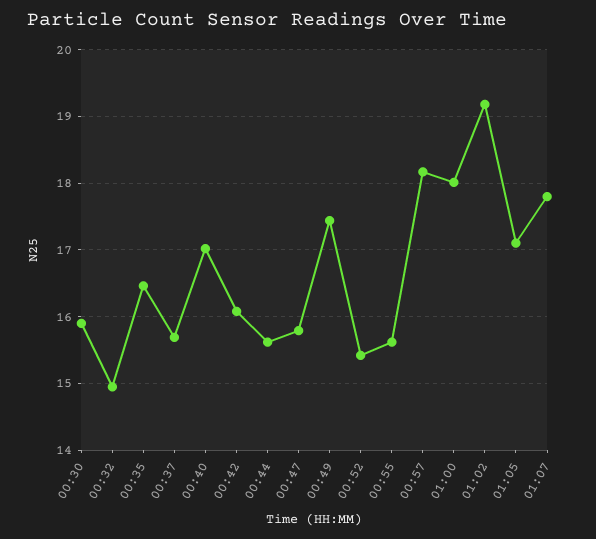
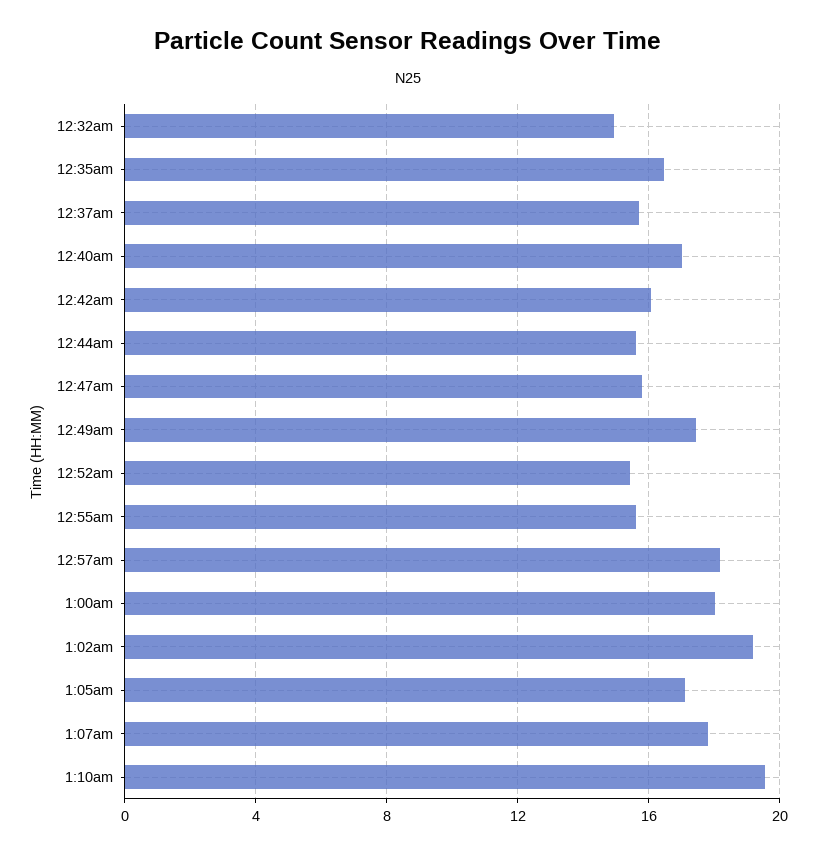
00:30: 15.9 -> none
1:10am: none -> 19.5

